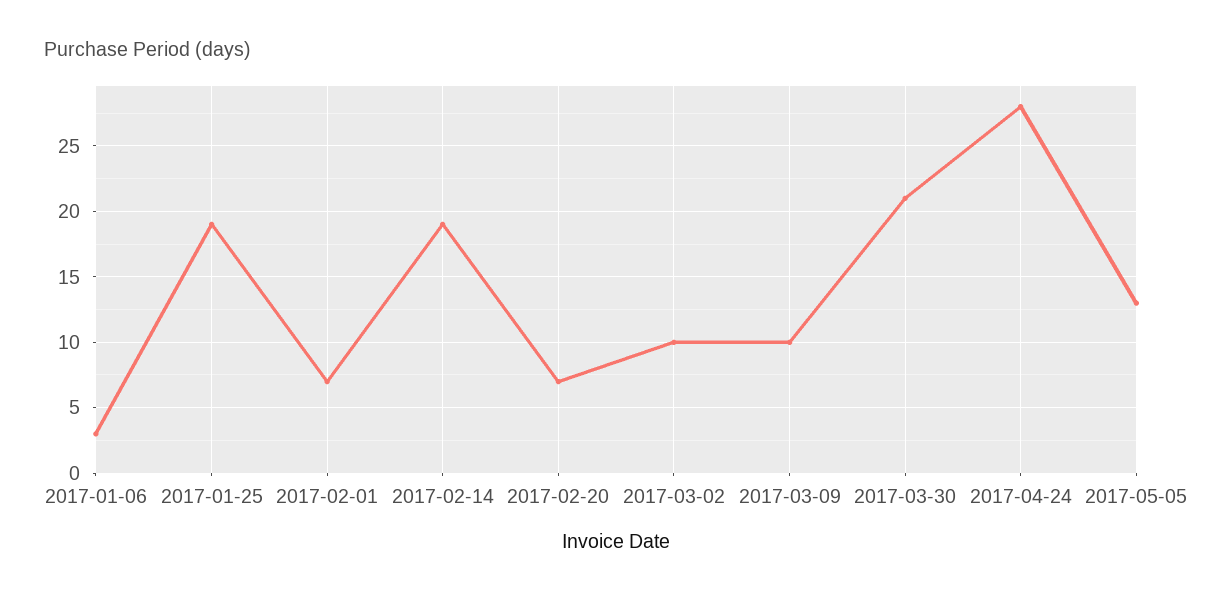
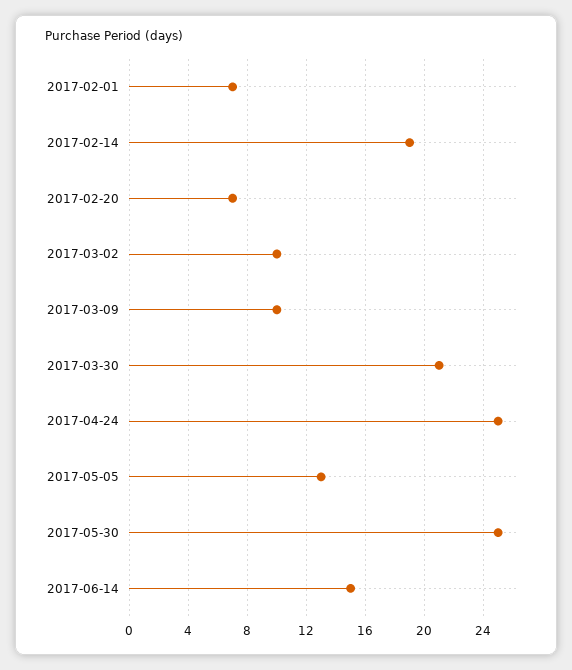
2017-01-06: 3 -> none
2017-01-25: 19 -> none
2017-04-24: 28 -> 25
2017-05-30: none -> 25
2017-06-14: none -> 15

